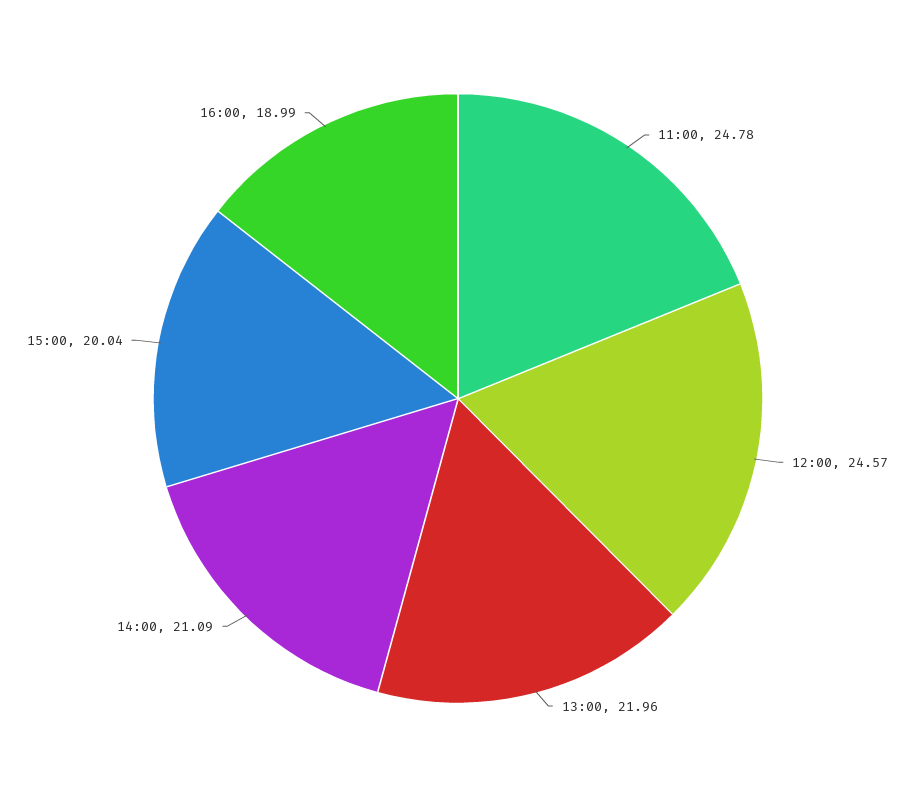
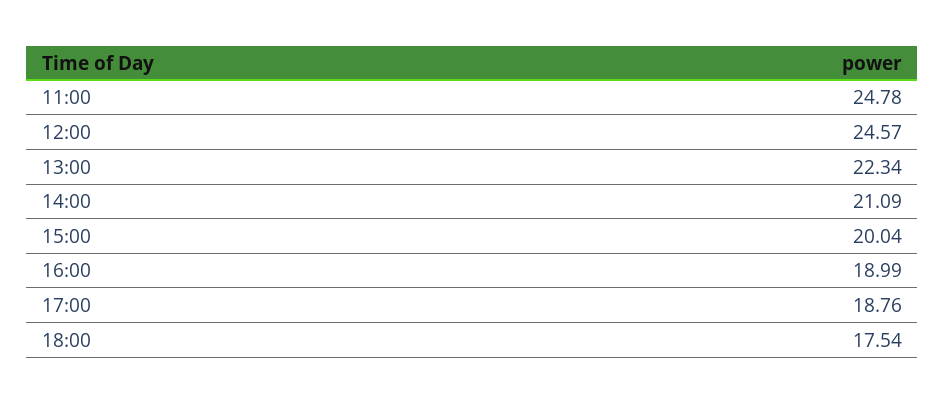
13:00: 21.96 -> 22.34
17:00: none -> 18.76
18:00: none -> 17.54

